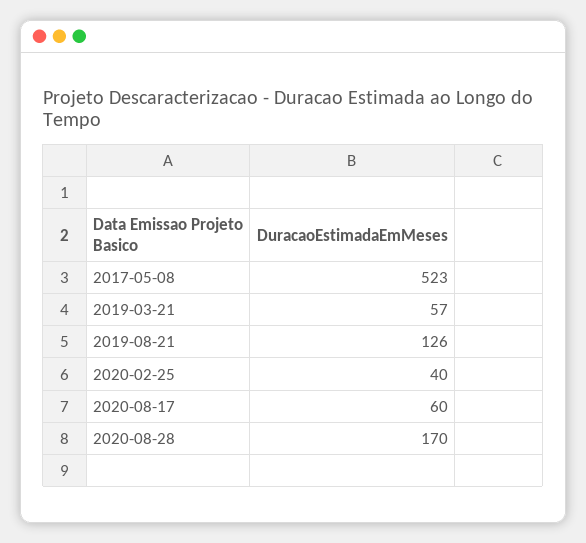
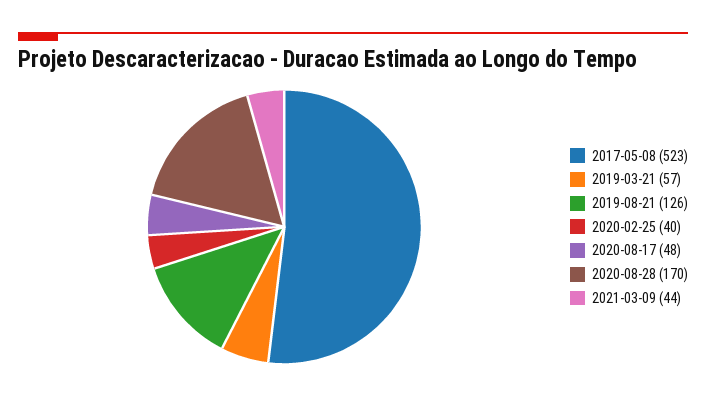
2020-08-17: 60 -> 48
2021-03-09: none -> 44

